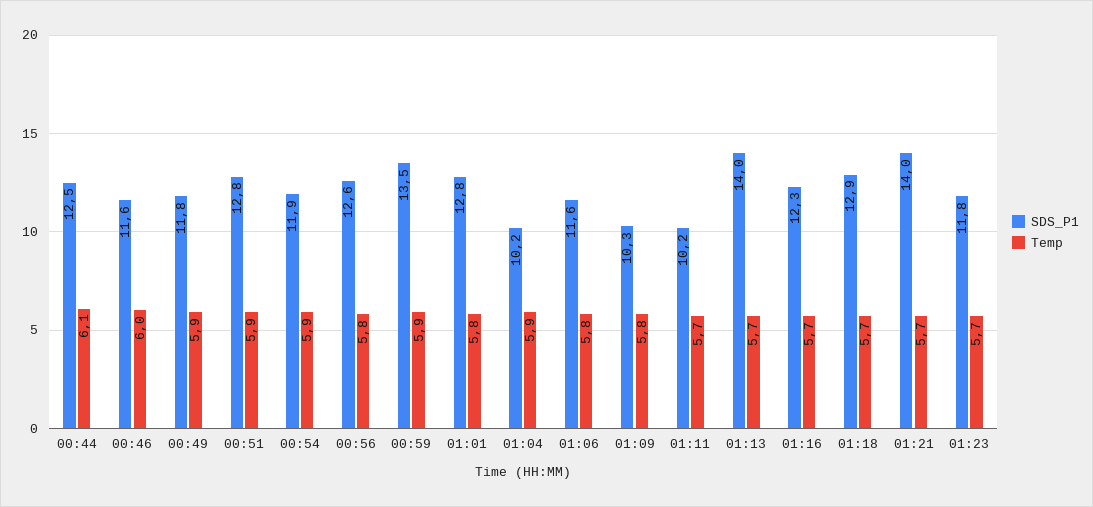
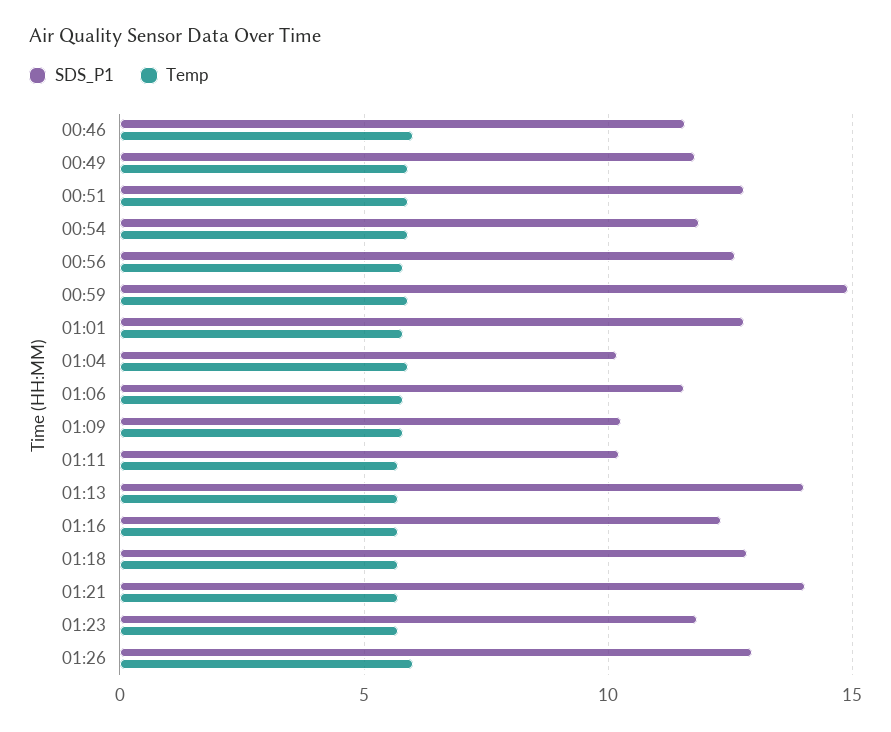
SDS_P1, 00:44: 12.5 -> none
Temp, 00:44: 6.1 -> none
SDS_P1, 00:59: 13.5 -> 15
SDS_P1, 01:26: none -> 13
Temp, 01:26: none -> 6

